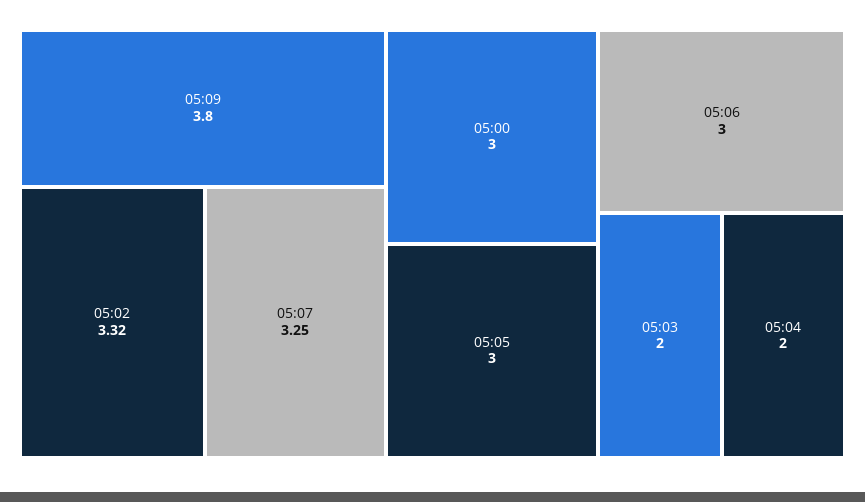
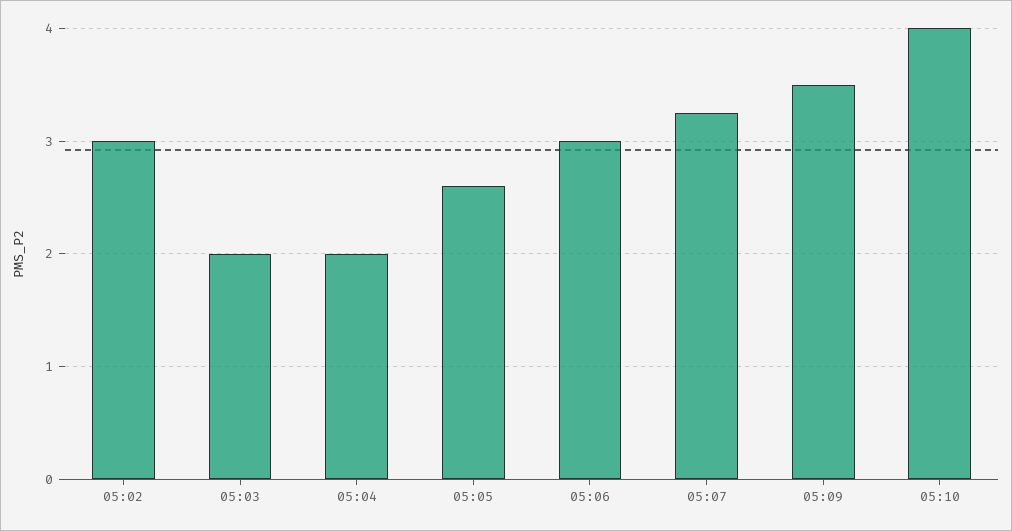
05:09: 3.8 -> 3.5
05:02: 3.32 -> 3
05:00: 3 -> none
05:05: 3 -> 2.6
05:10: none -> 4

